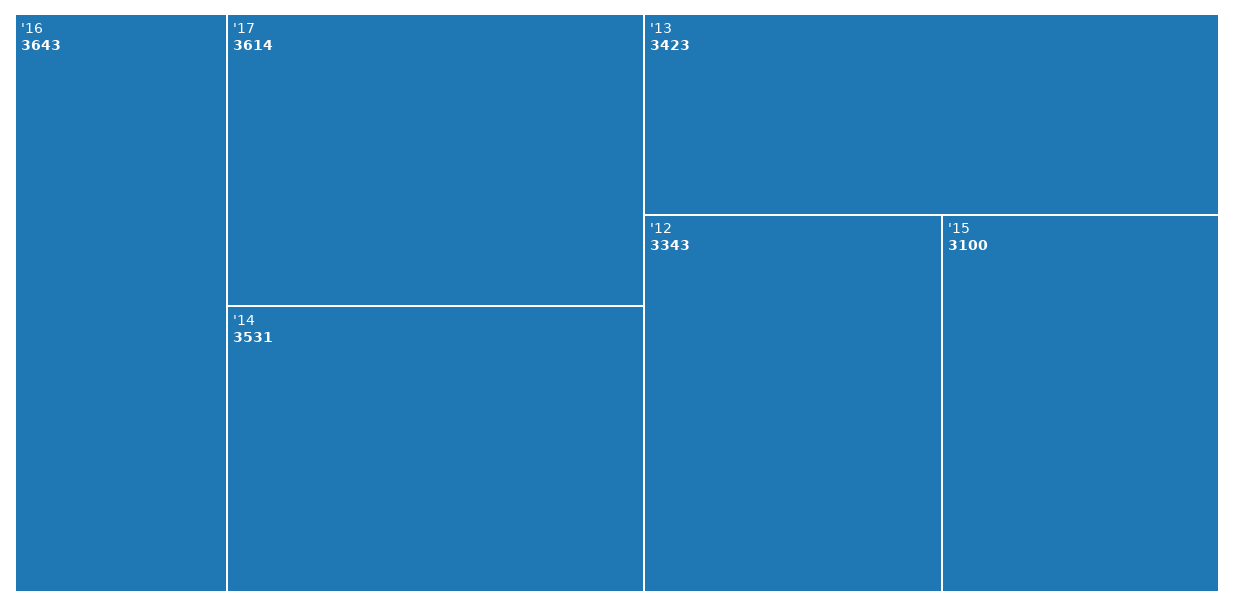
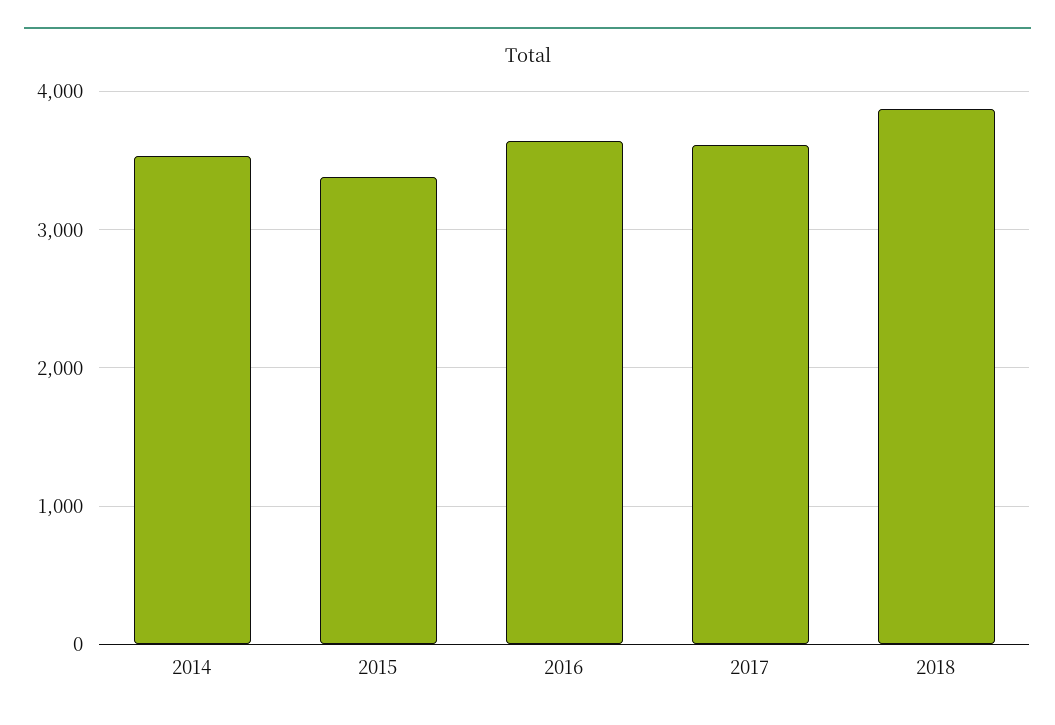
'13: 3423 -> none
'12: 3343 -> none
'15: 3100 -> 3400
2018: none -> 3900

